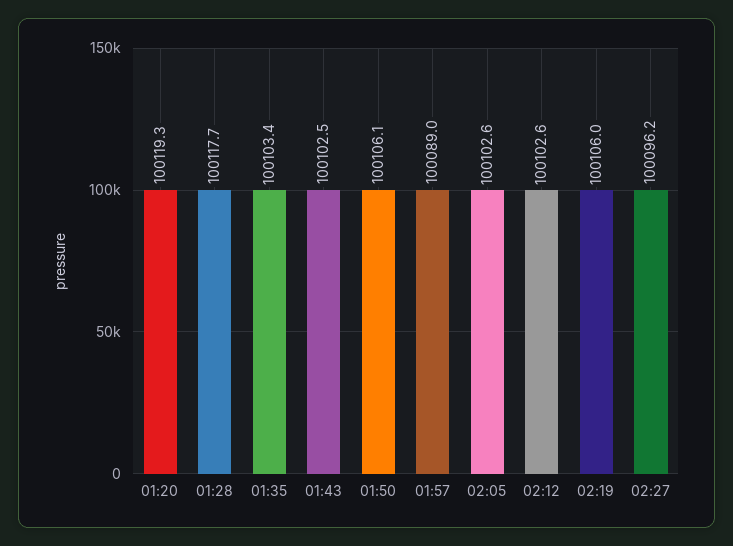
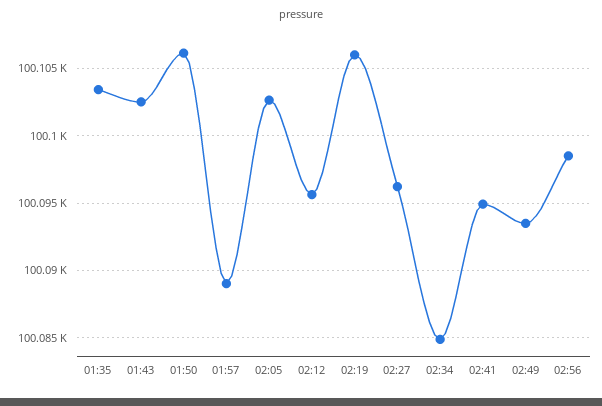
01:20: 100119.3 -> none
01:28: 100117.7 -> none
02:12: 100102.6 -> 100095.5
02:34: none -> 100085
02:41: none -> 100095
02:49: none -> 100093.5
02:56: none -> 100098.5

